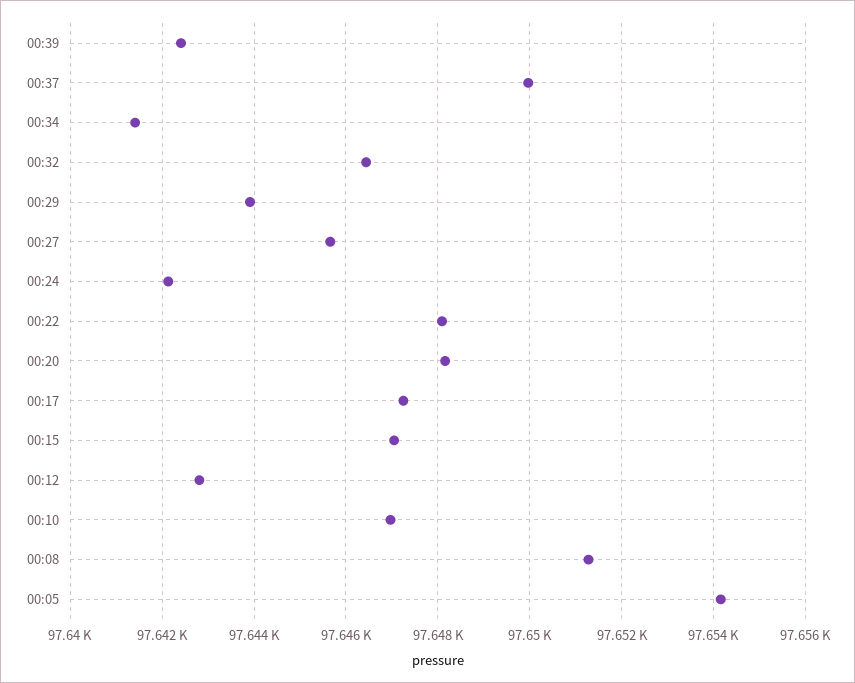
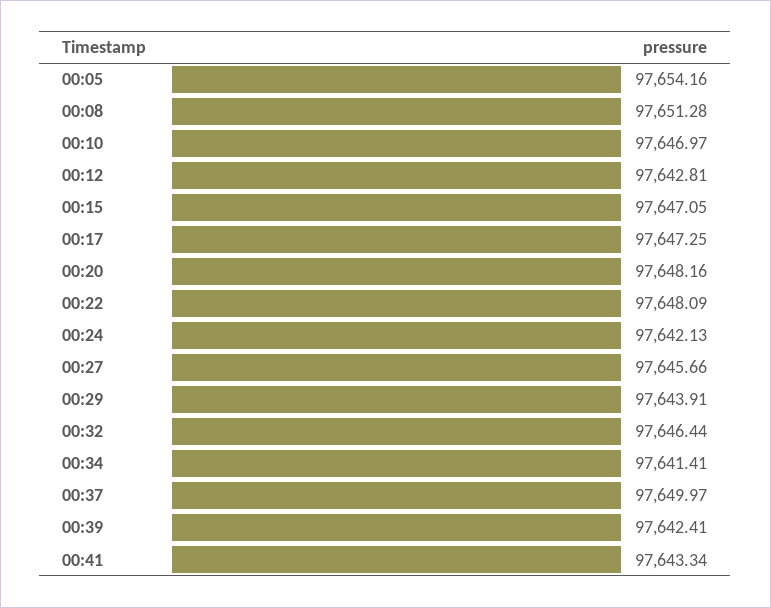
00:41: none -> 97643.34

